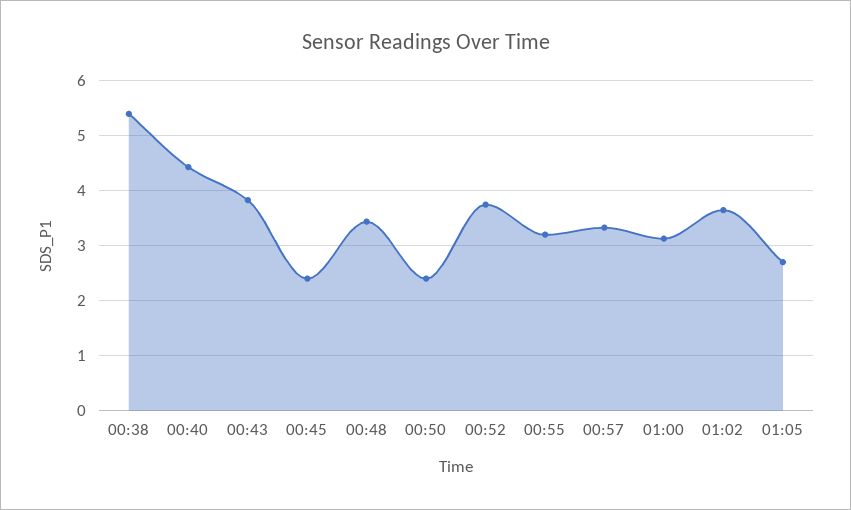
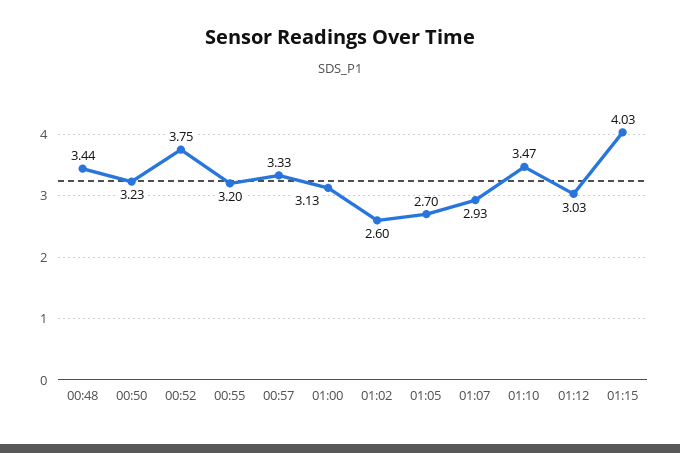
00:38: 5.4 -> none
00:40: 4.4 -> none
00:43: 3.8 -> none
00:45: 2.4 -> none
00:50: 2.4 -> 3.23
01:02: 3.6 -> 2.6
01:07: none -> 2.93
01:10: none -> 3.47
01:12: none -> 3.03
01:15: none -> 4.03

